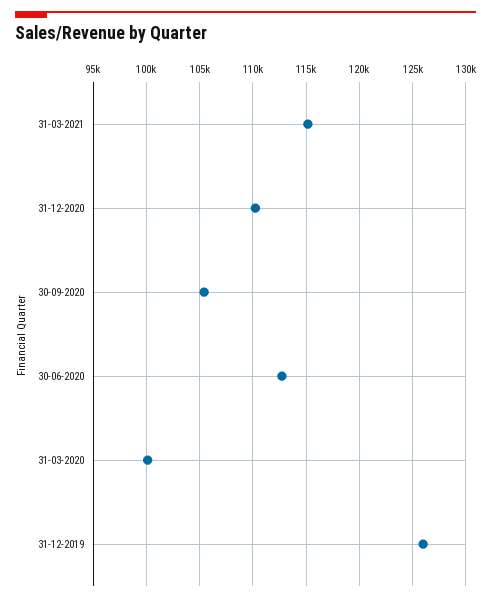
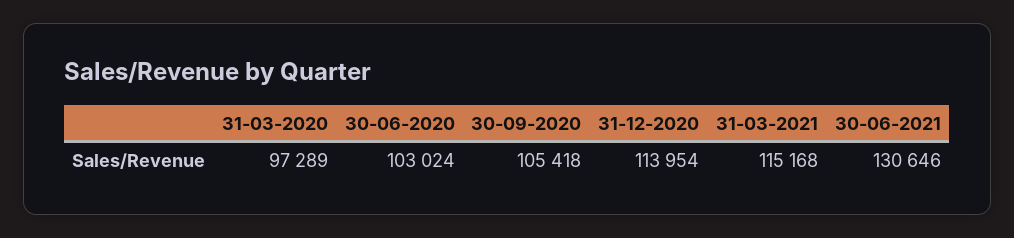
31-12-2020: 110000 -> 113954
30-06-2020: 113000 -> 103024
31-03-2020: 100000 -> 97289
31-12-2019: 126000 -> none
30-06-2021: none -> 130646

